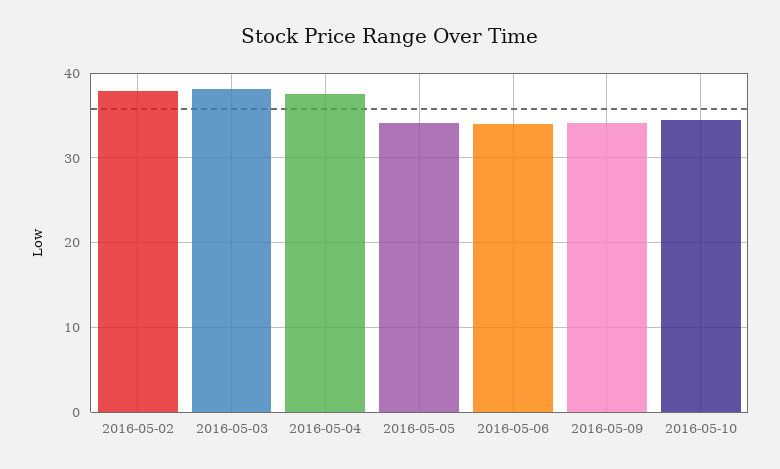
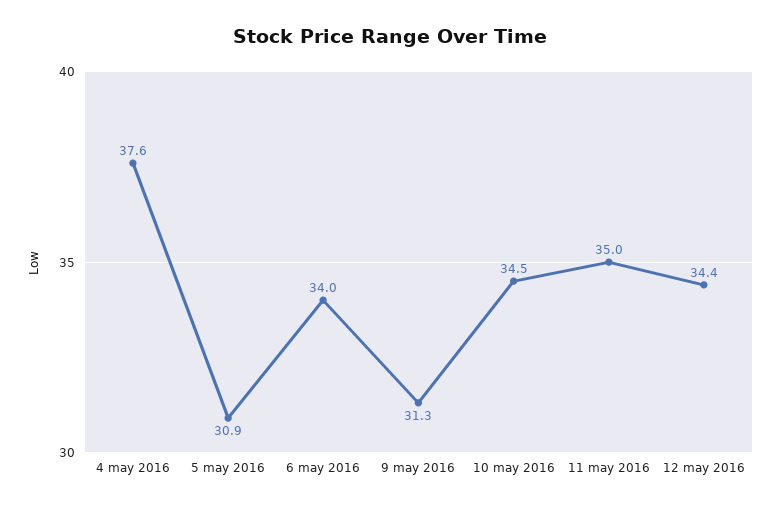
2016-05-02: 38 -> none
2016-05-03: 38 -> none
2016-05-05: 34 -> 30.9
2016-05-09: 34 -> 31.3
11 may 2016: none -> 35
12 may 2016: none -> 34.4

